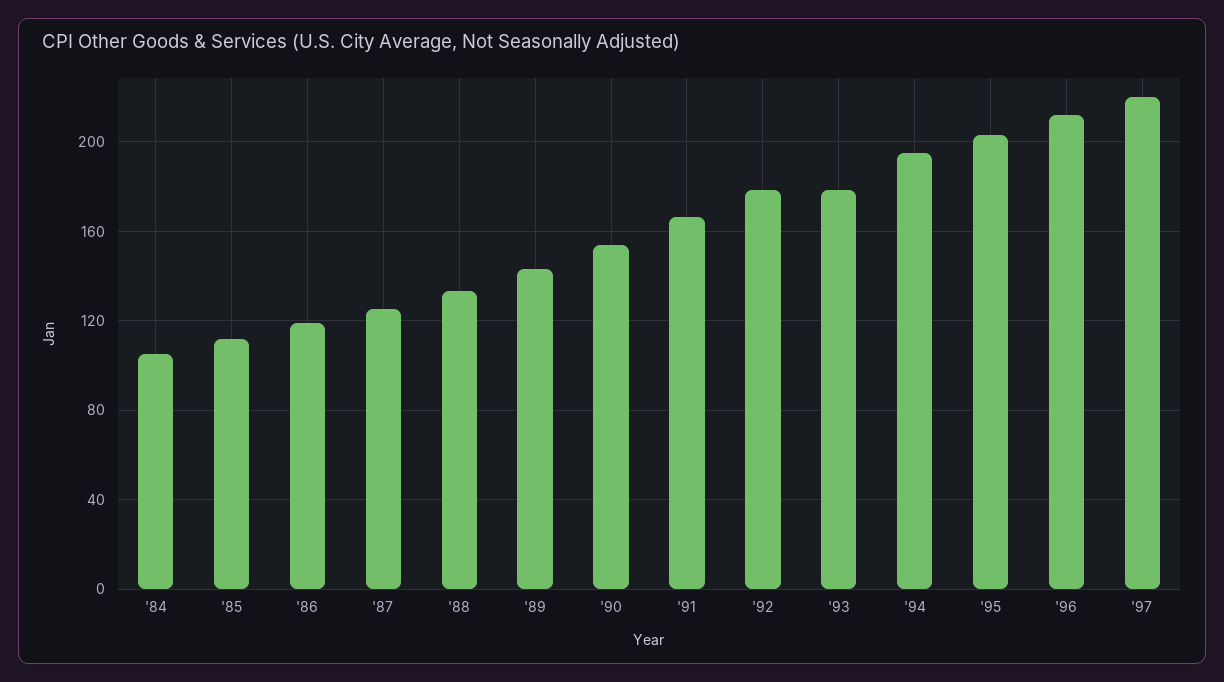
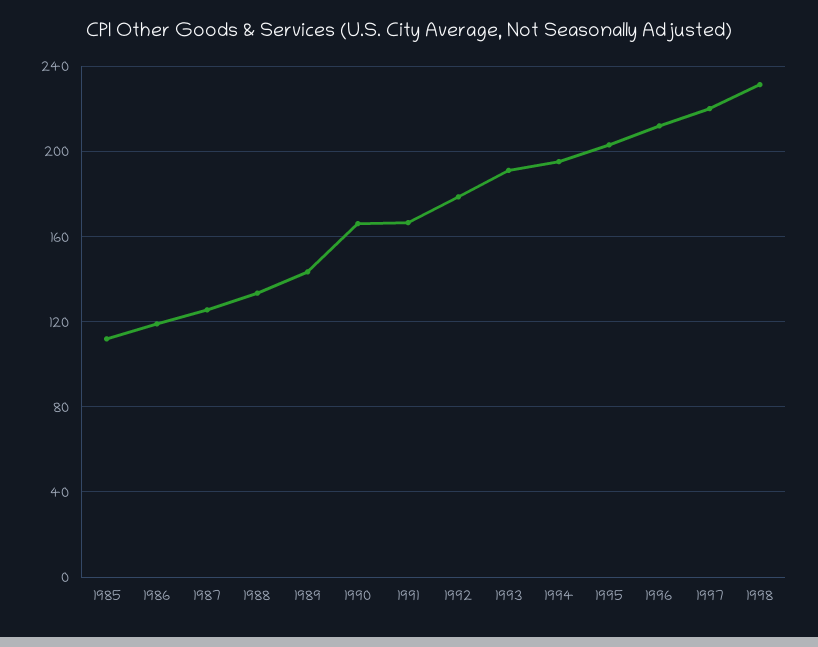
'84: 105 -> none
'90: 155 -> 165
'93: 180 -> 190
1998: none -> 230

